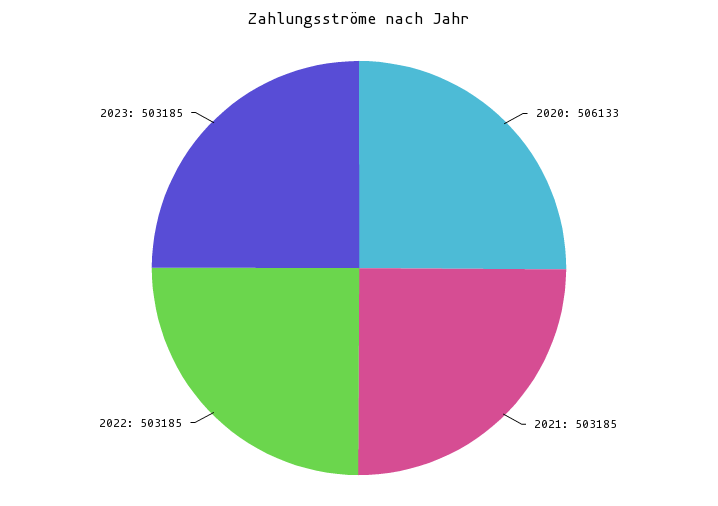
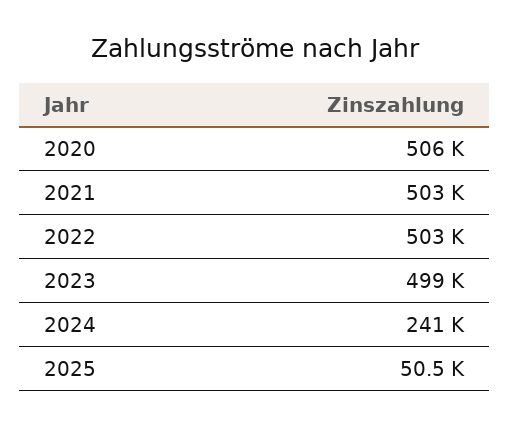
2023: 503185 -> 499000
2024: none -> 241000
2025: none -> 50500

